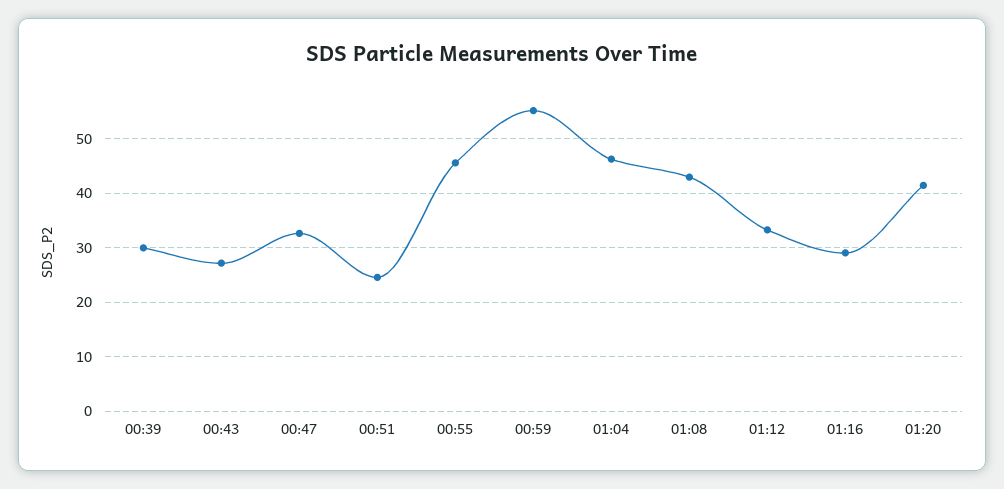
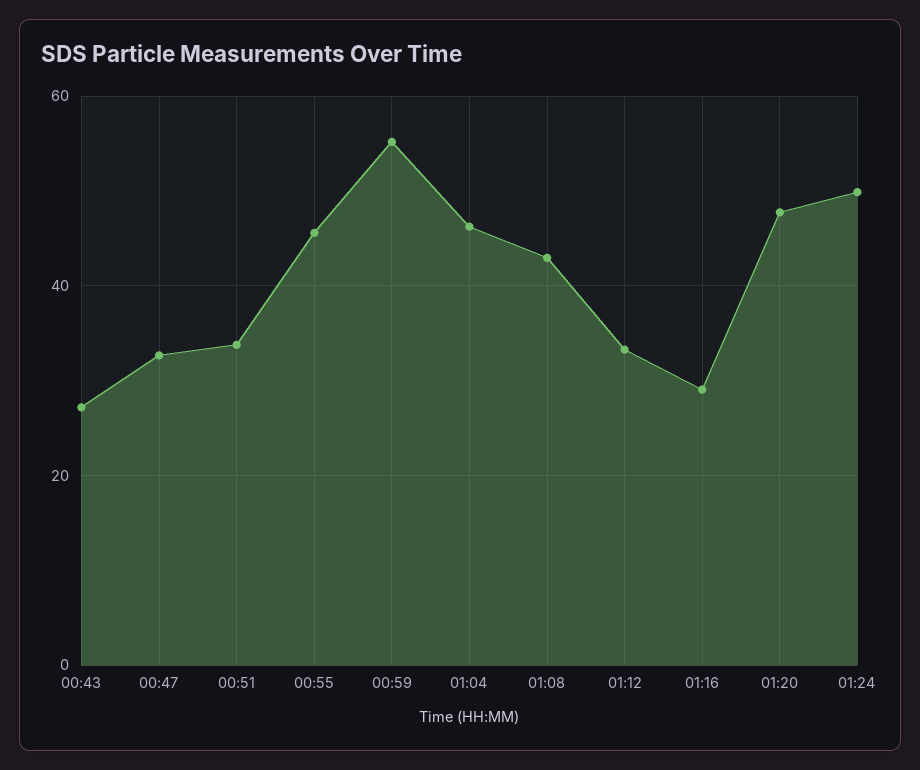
00:39: 30 -> none
00:51: 24 -> 34
01:20: 42 -> 48
01:24: none -> 50

